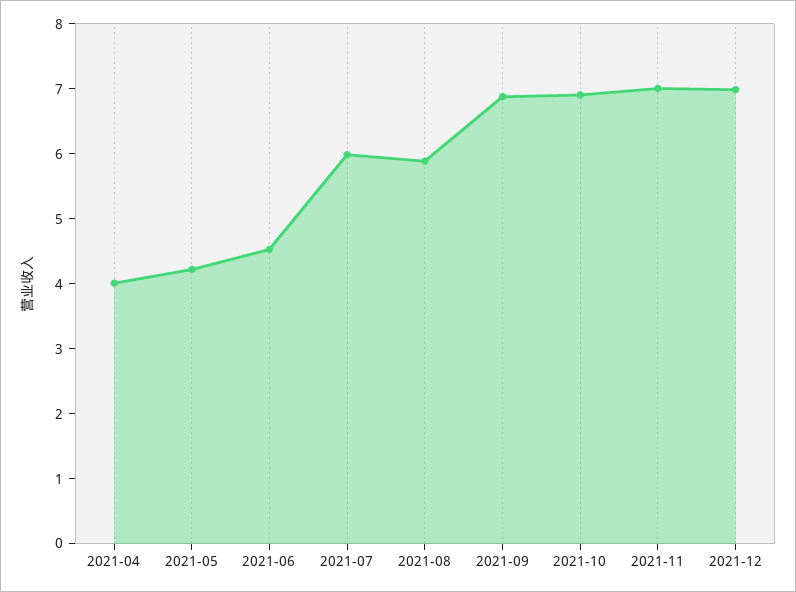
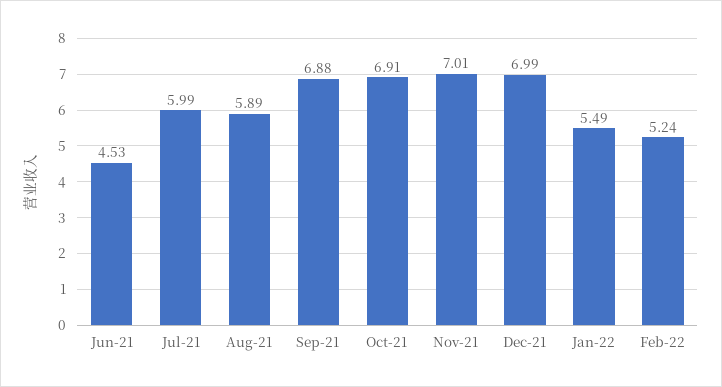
2021-04: 4 -> none
2021-05: 4.2 -> none
Jan-22: none -> 5.49
Feb-22: none -> 5.24

